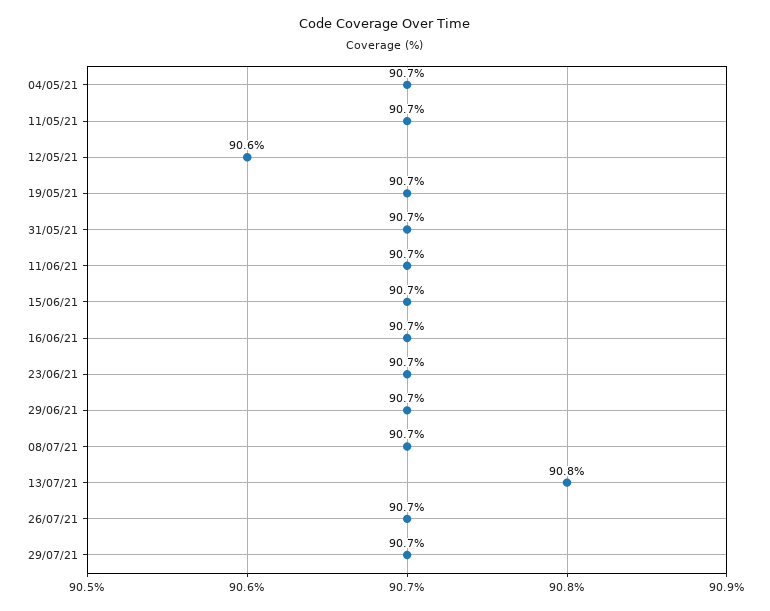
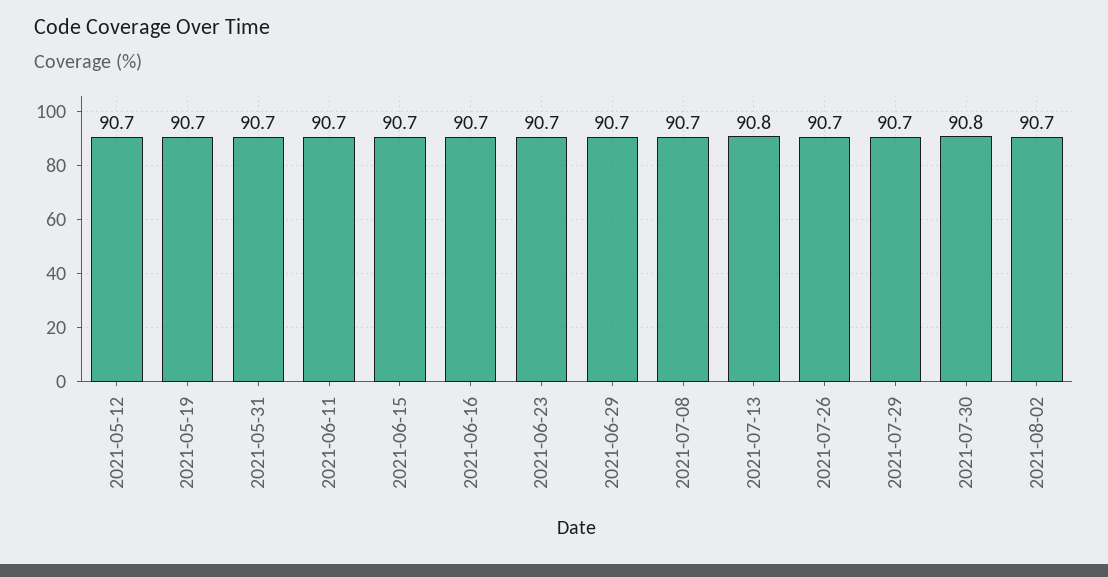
04/05/21: 90.7 -> none
11/05/21: 90.7 -> none
12/05/21: 90.6 -> 90.7
2021-07-30: none -> 90.8
2021-08-02: none -> 90.7

